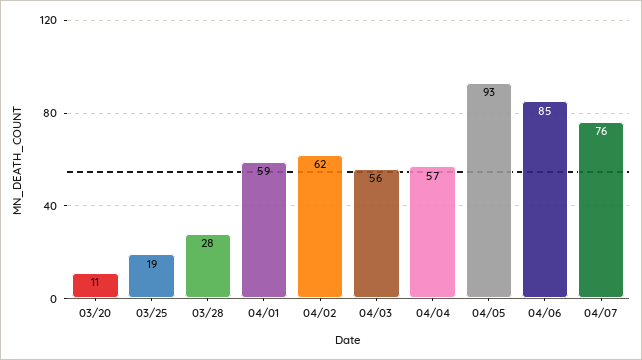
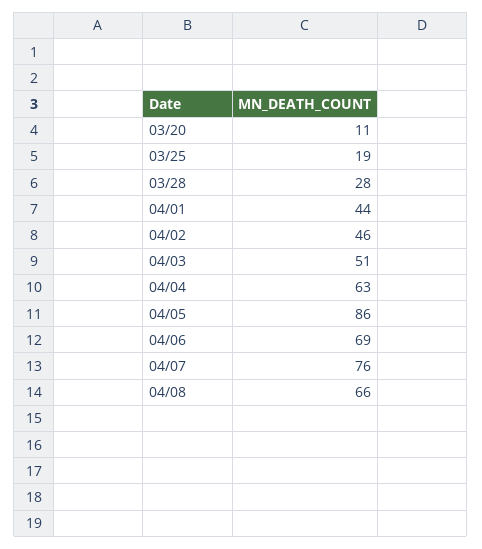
04/01: 59 -> 44
04/02: 62 -> 46
04/03: 56 -> 51
04/04: 57 -> 63
04/05: 93 -> 86
04/06: 85 -> 69
04/08: none -> 66

